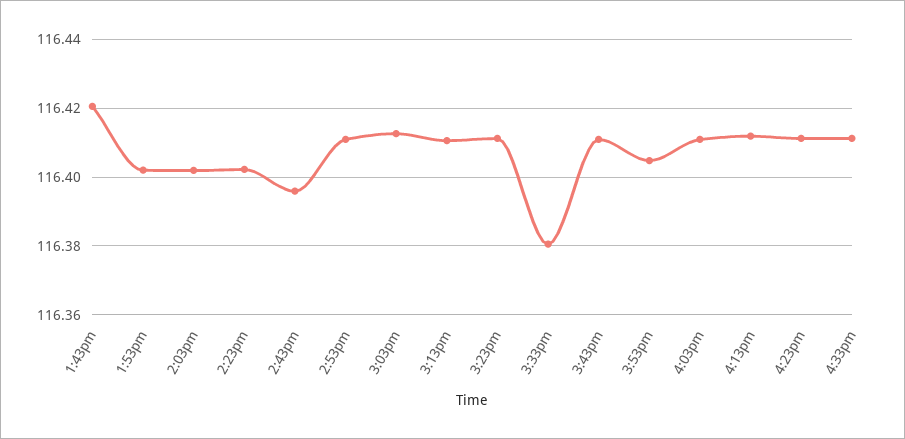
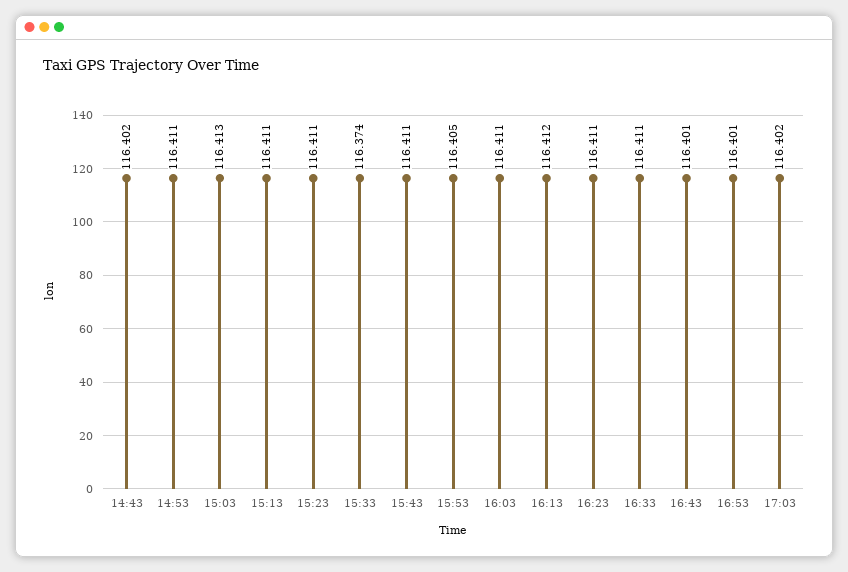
1:43pm: 116.42 -> none
1:53pm: 116.402 -> none
2:03pm: 116.402 -> none
2:23pm: 116.402 -> none
2:43pm: 116.396 -> 116.402
3:33pm: 116.38 -> 116.374
16:43: none -> 116.401
16:53: none -> 116.401
17:03: none -> 116.402

